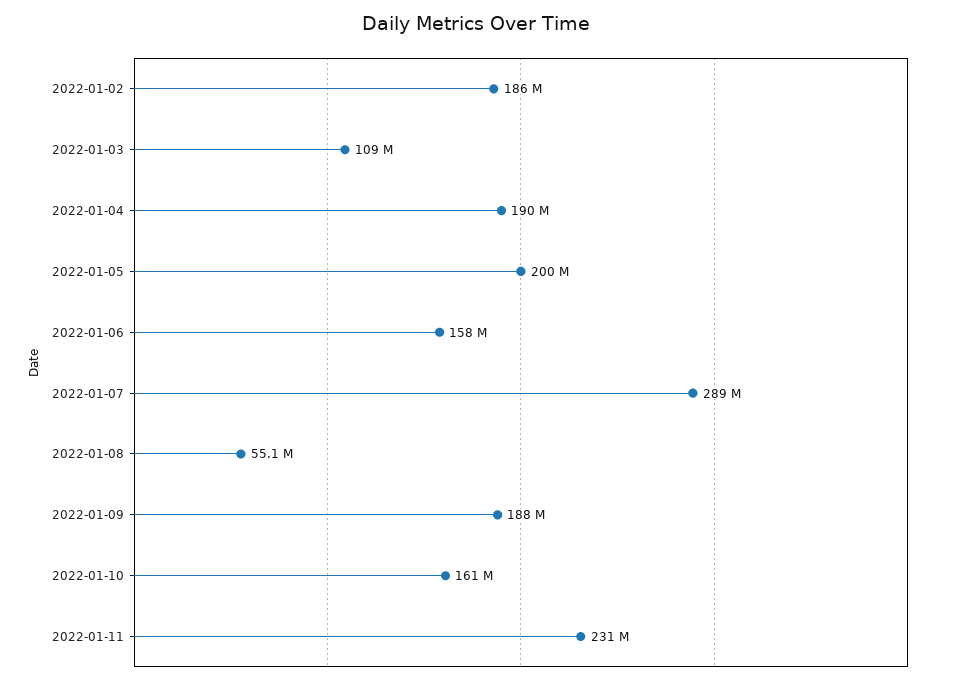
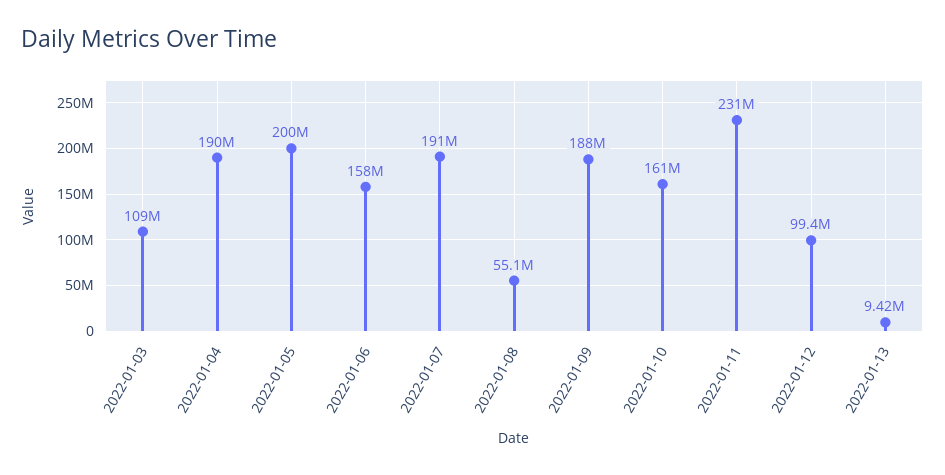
2022-01-02: 186000000 -> none
2022-01-07: 289000000 -> 191000000
2022-01-12: none -> 99400000
2022-01-13: none -> 9420000

